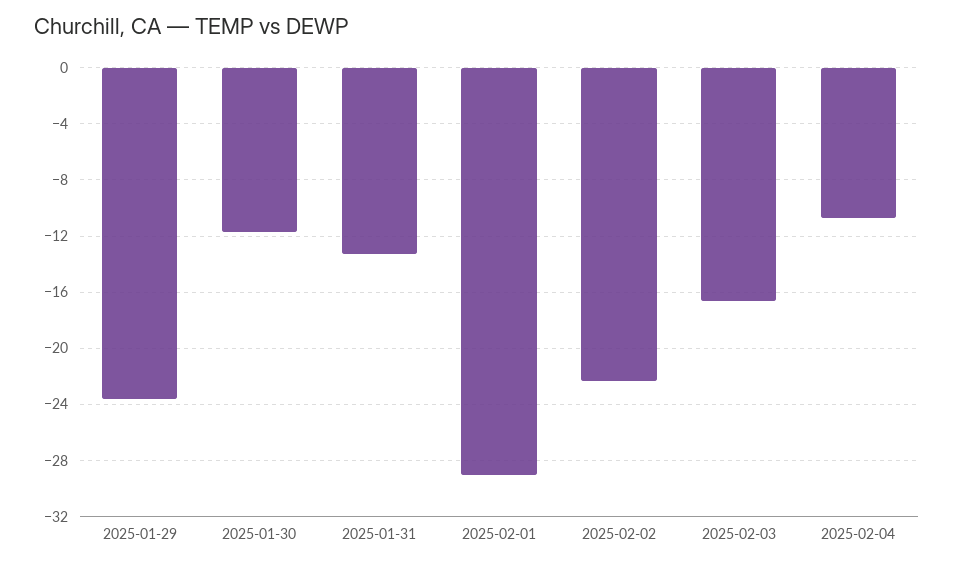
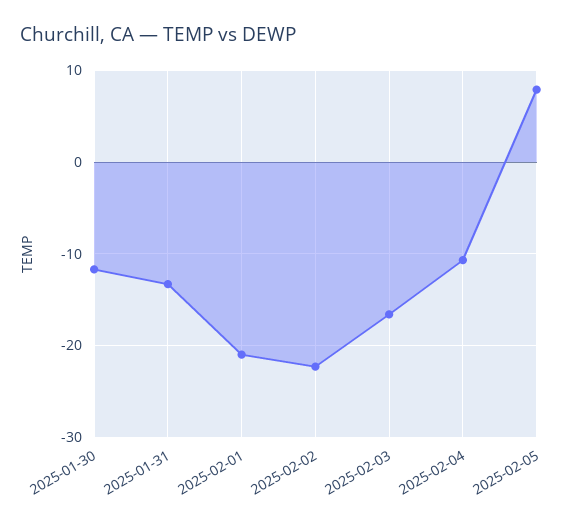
2025-01-29: -23.5 -> none
2025-02-01: -29 -> -21
2025-02-05: none -> 8

